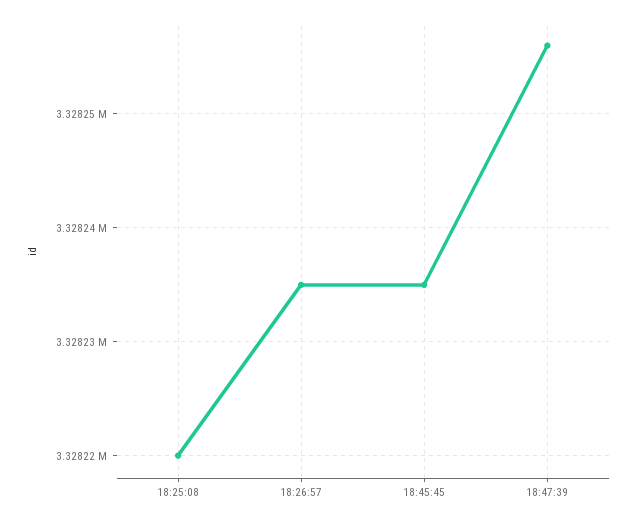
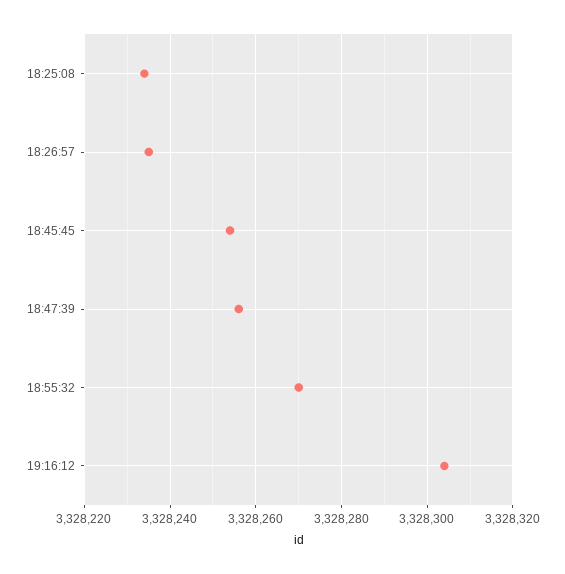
18:25:08: 3328220 -> 3328235
18:45:45: 3328235 -> 3328255
18:55:32: none -> 3328270
19:16:12: none -> 3328305

